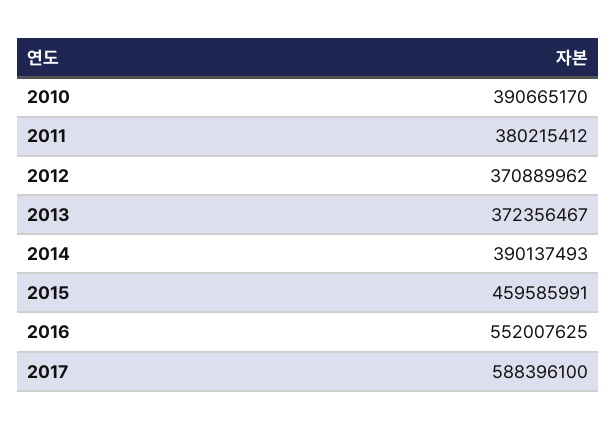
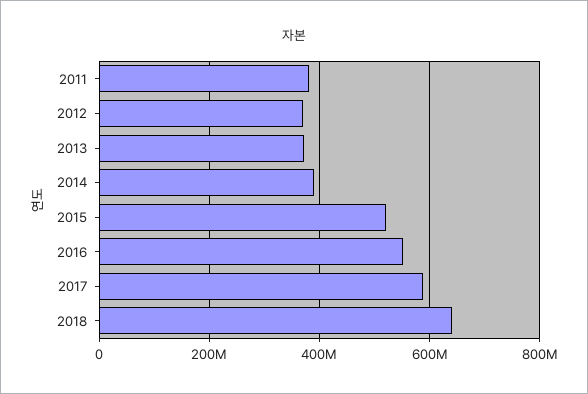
2010: 390665170 -> none
2015: 459585991 -> 520000000
2018: none -> 640000000

